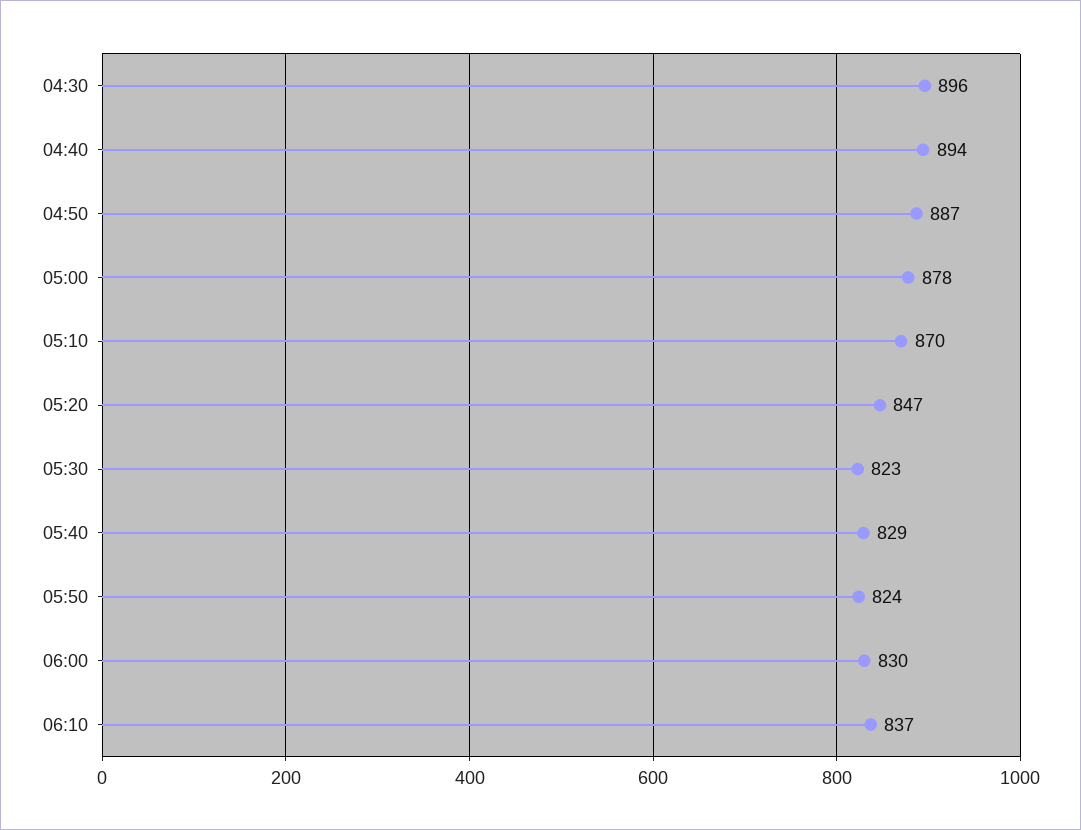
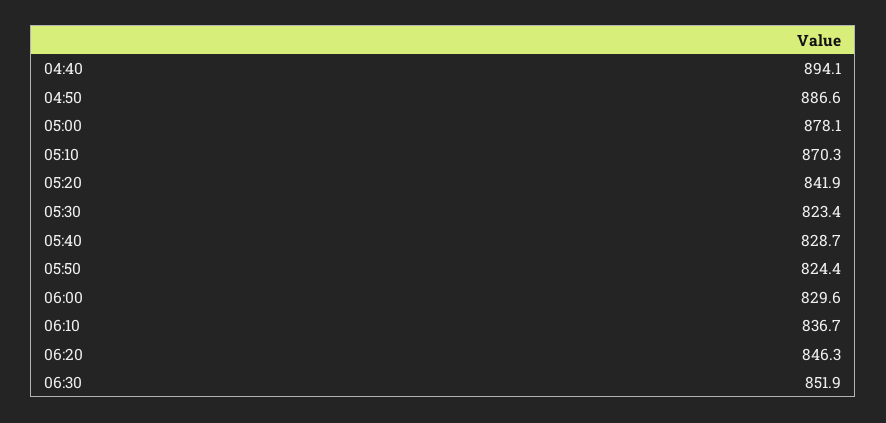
04:30: 896 -> none
05:20: 847 -> 841.9
06:20: none -> 846.3
06:30: none -> 851.9

